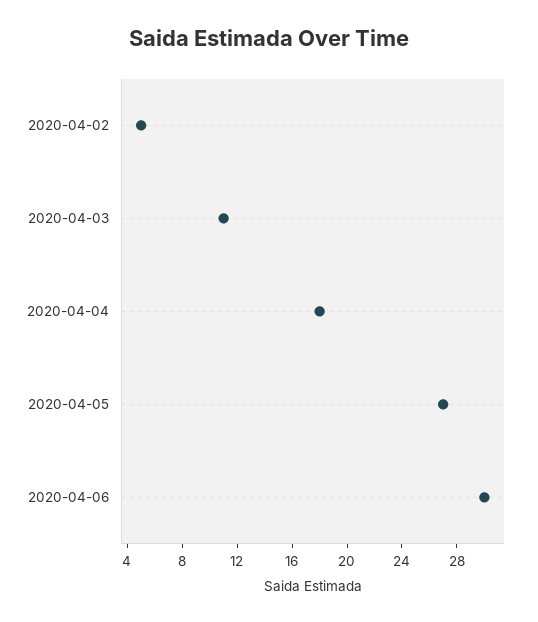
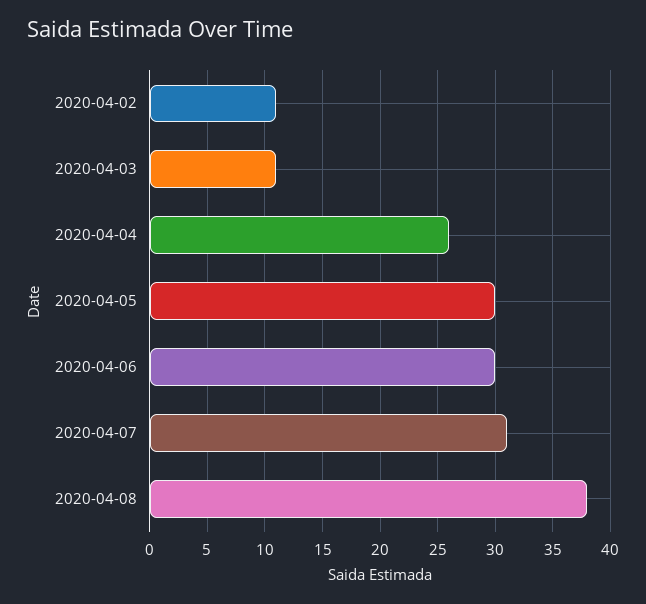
2020-04-02: 5 -> 11
2020-04-04: 18 -> 26
2020-04-05: 27 -> 30
2020-04-07: none -> 31
2020-04-08: none -> 38

